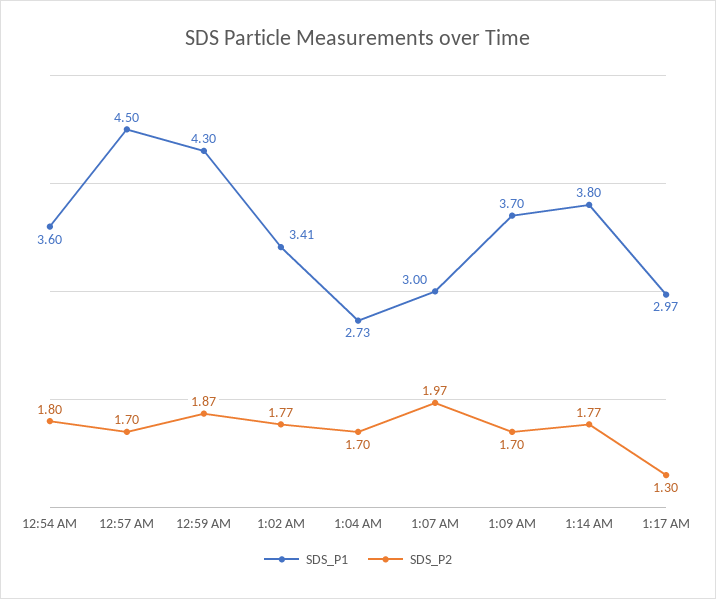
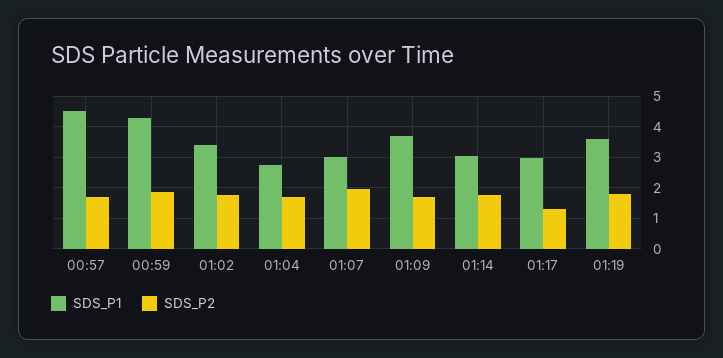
SDS_P1, 12:54 AM: 3.6 -> none
SDS_P2, 12:54 AM: 1.8 -> none
SDS_P1, 1:14 AM: 3.8 -> 3
SDS_P1, 01:19: none -> 3.6
SDS_P2, 01:19: none -> 1.8

